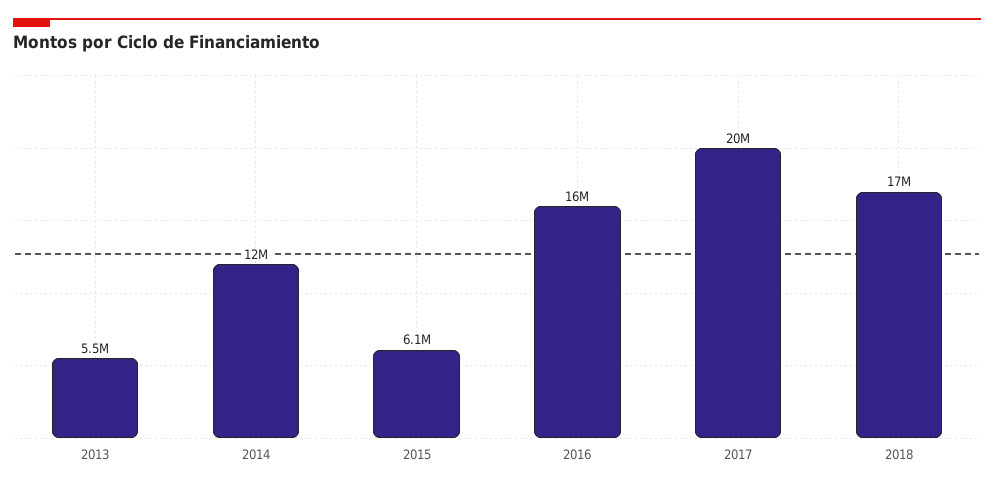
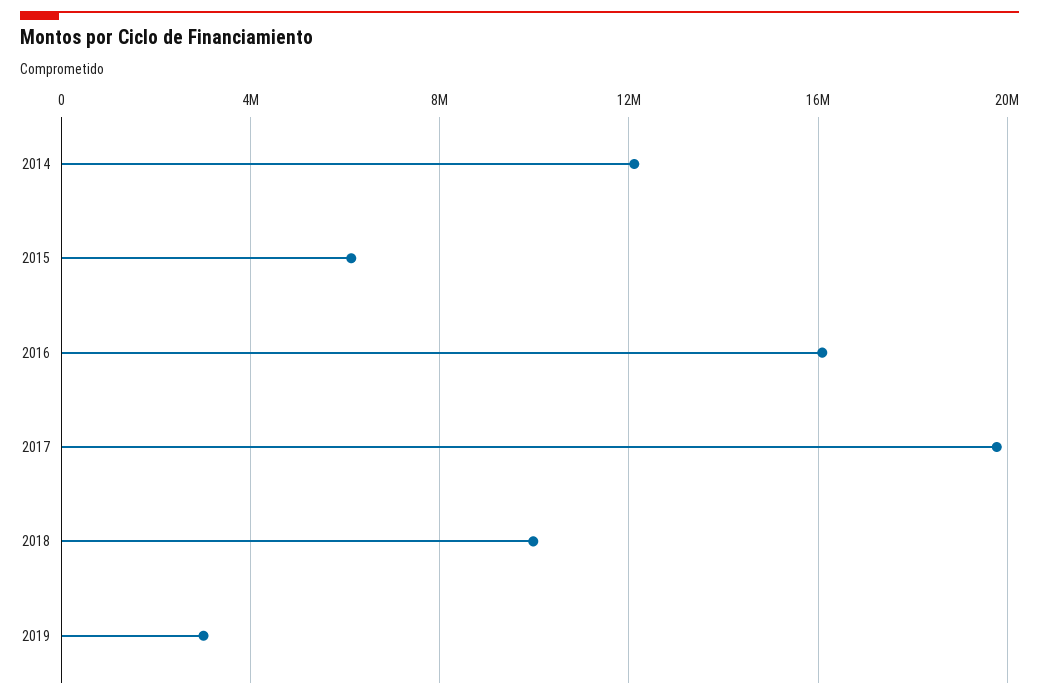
2013: 5500000 -> none
2018: 17000000 -> 10000000
2019: none -> 3000000

